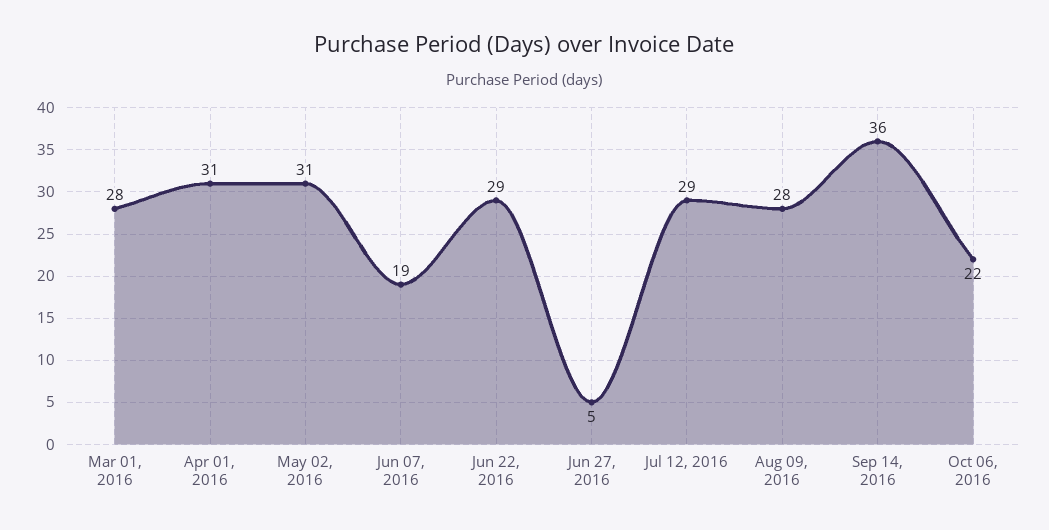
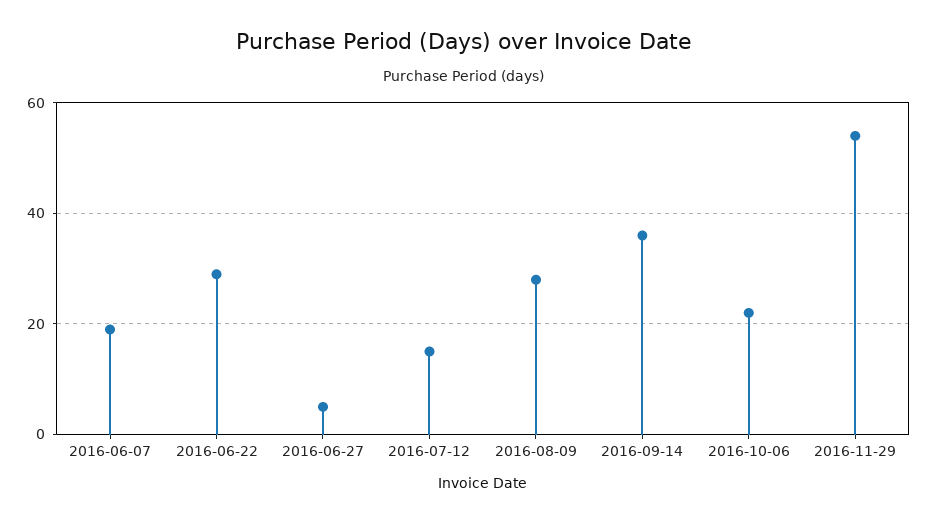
Mar 01, 2016: 28 -> none
Apr 01, 2016: 31 -> none
May 02, 2016: 31 -> none
Jul 12, 2016: 29 -> 15
2016-11-29: none -> 55

